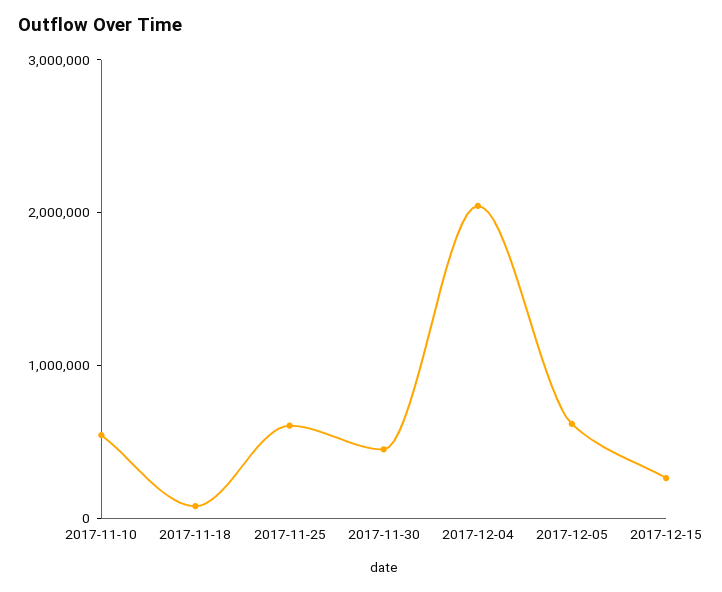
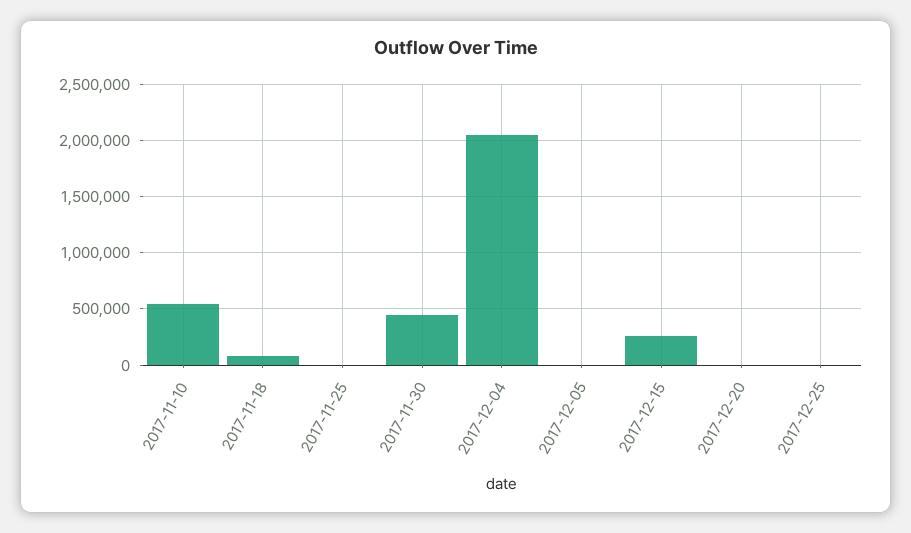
2017-11-25: 600000 -> 0
2017-12-05: 600000 -> 0
2017-12-20: none -> 0
2017-12-25: none -> 0

